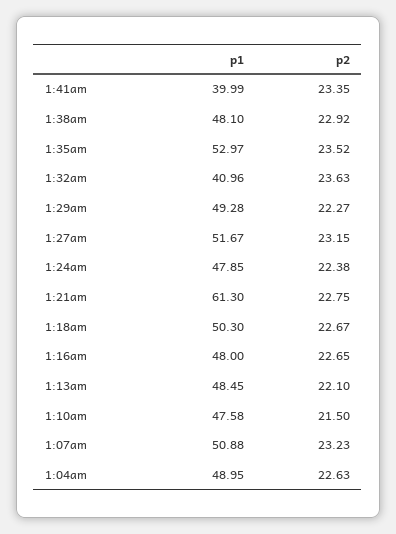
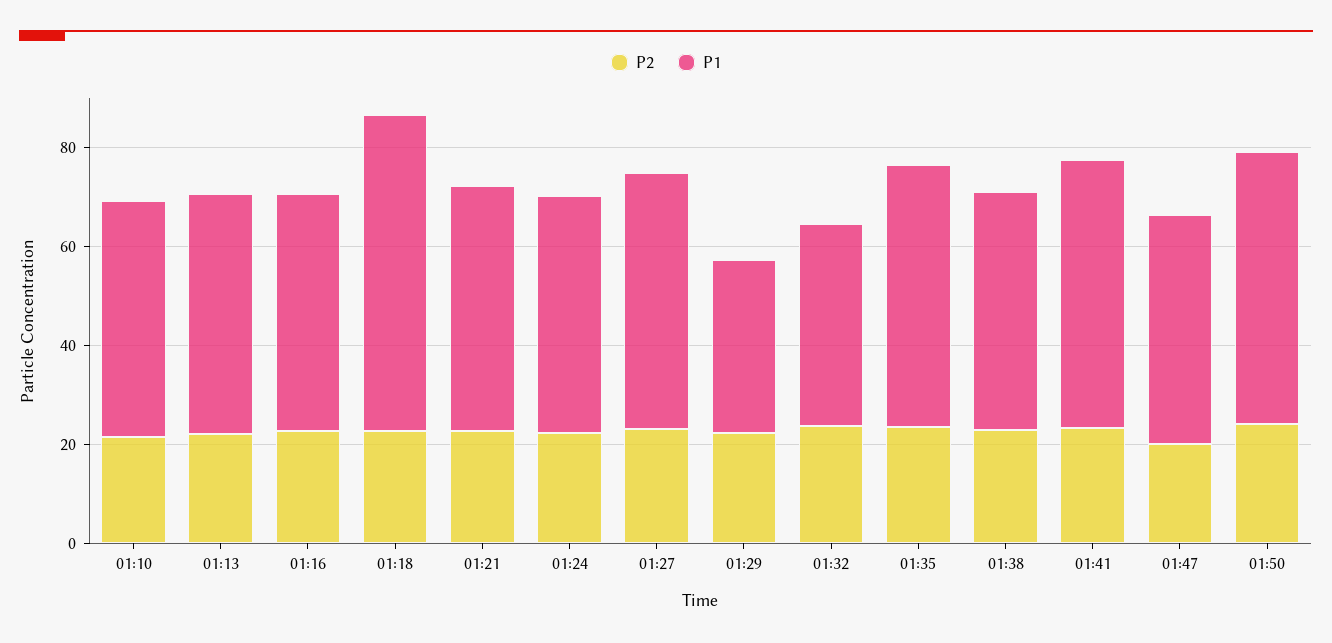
p1, 1:41am: 39.99 -> 55
p1, 1:29am: 49.28 -> 35
p1, 1:21am: 61.3 -> 50
p1, 1:18am: 50.3 -> 65
p1, 1:07am: 50.88 -> none
p2, 1:07am: 23.23 -> none
p1, 1:04am: 48.95 -> none
p2, 1:04am: 22.63 -> none
p2, 01:47: none -> 20
p1, 01:47: none -> 45
p2, 01:50: none -> 25
p1, 01:50: none -> 55

